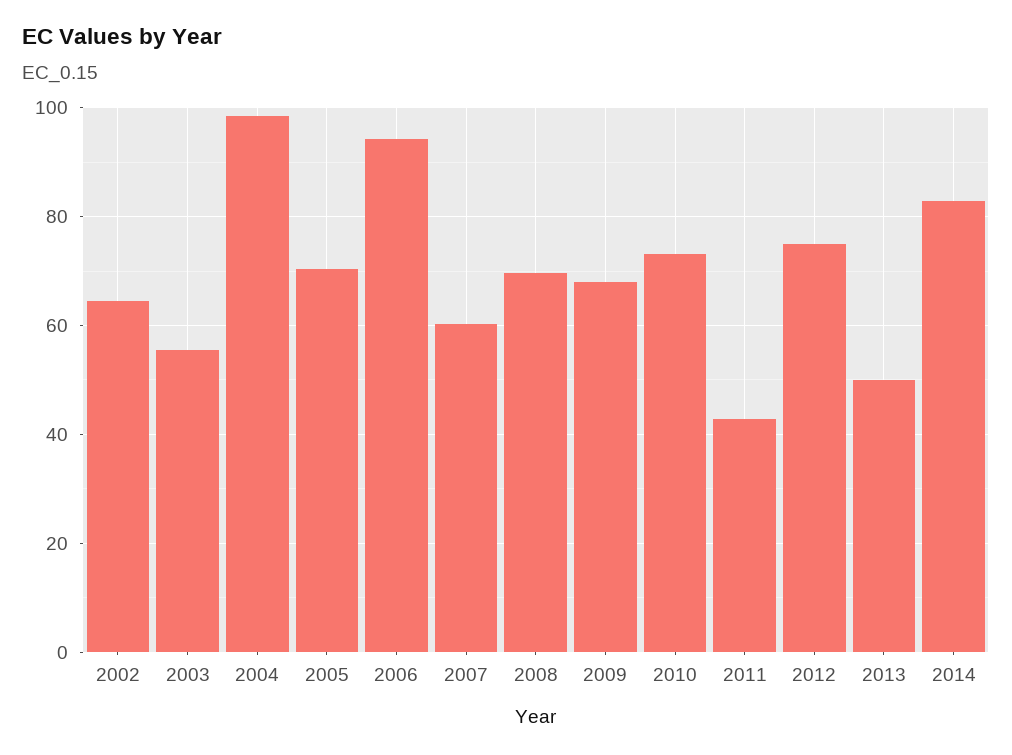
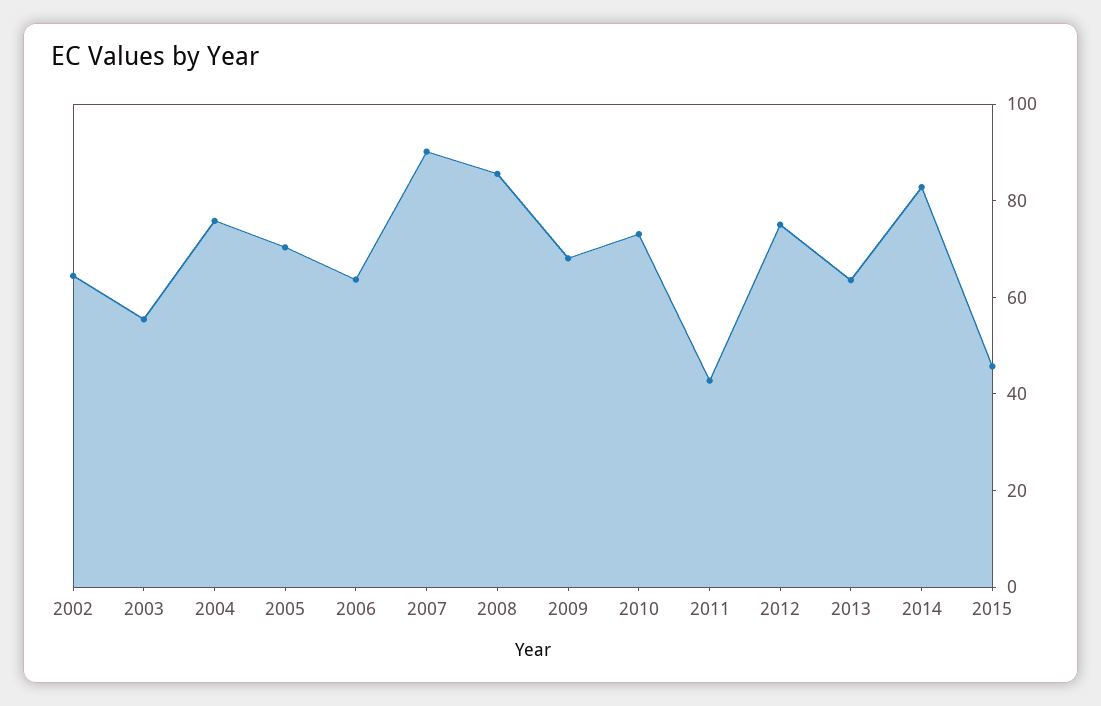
2004: 98 -> 75
2006: 94 -> 65
2007: 60 -> 90
2008: 70 -> 85
2013: 50 -> 65
2015: none -> 45

